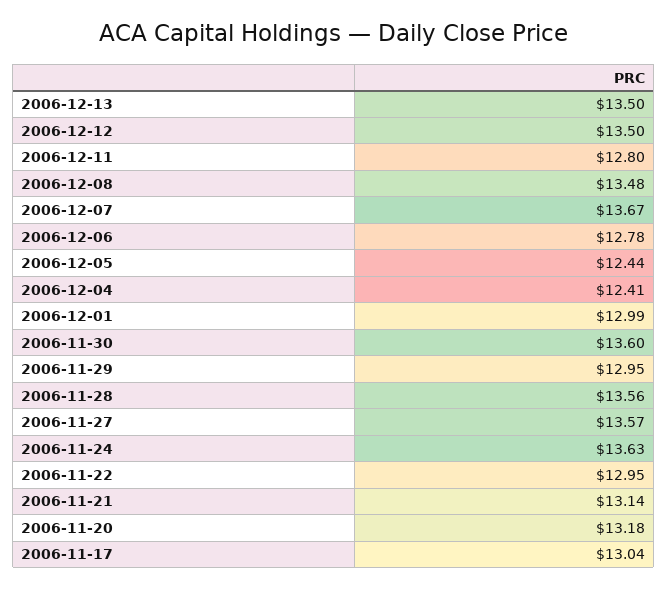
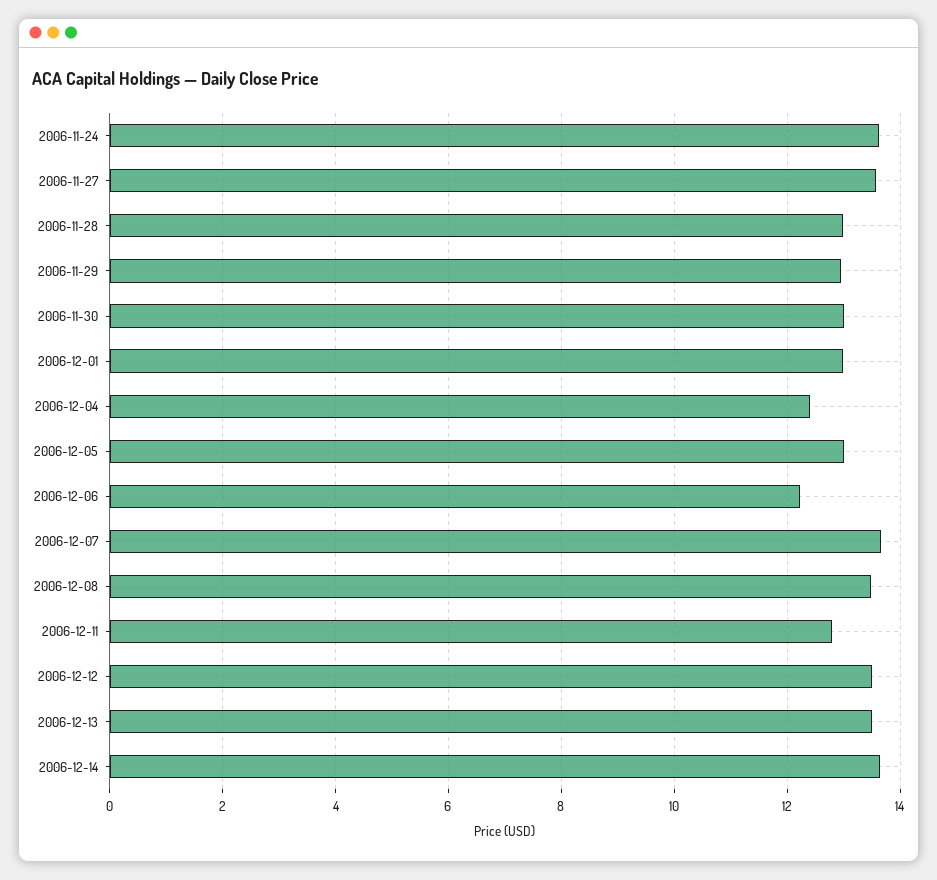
2006-12-06: 12.78 -> 12.2
2006-12-05: 12.44 -> 13
2006-11-30: 13.6 -> 13
2006-11-28: 13.56 -> 13
2006-11-22: 12.95 -> none
2006-11-21: 13.14 -> none
2006-11-20: 13.18 -> none
2006-11-17: 13.04 -> none
2006-12-14: none -> 13.6

